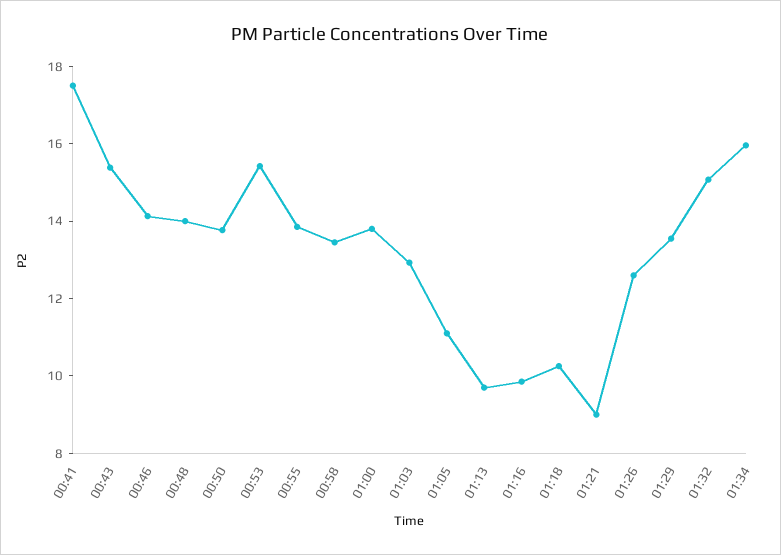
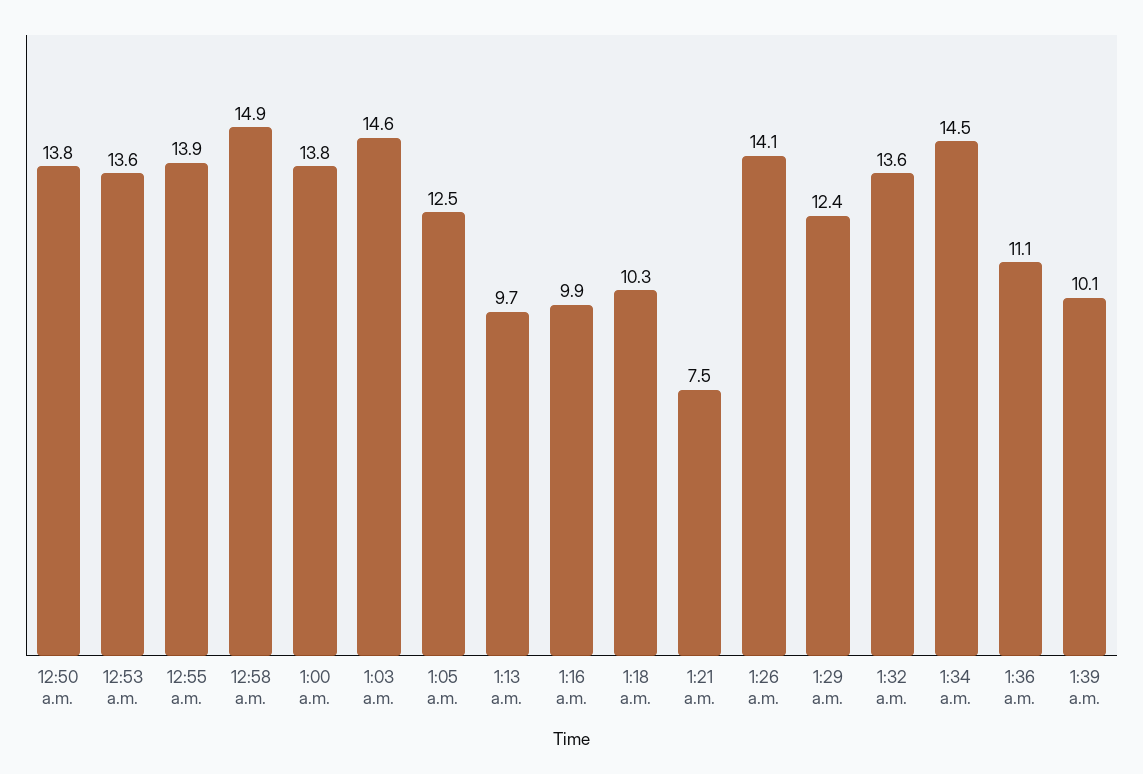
00:41: 17.5 -> none
00:43: 15.5 -> none
00:46: 14 -> none
00:48: 14 -> none
00:53: 15.5 -> 13.6
00:58: 13.5 -> 14.9
01:03: 13 -> 14.6
01:05: 11 -> 12.5
01:21: 9 -> 7.5
01:26: 12.5 -> 14.1
01:29: 13.5 -> 12.4
01:32: 15 -> 13.6
01:34: 16 -> 14.5
1:36 a.m.: none -> 11.1
1:39 a.m.: none -> 10.1

